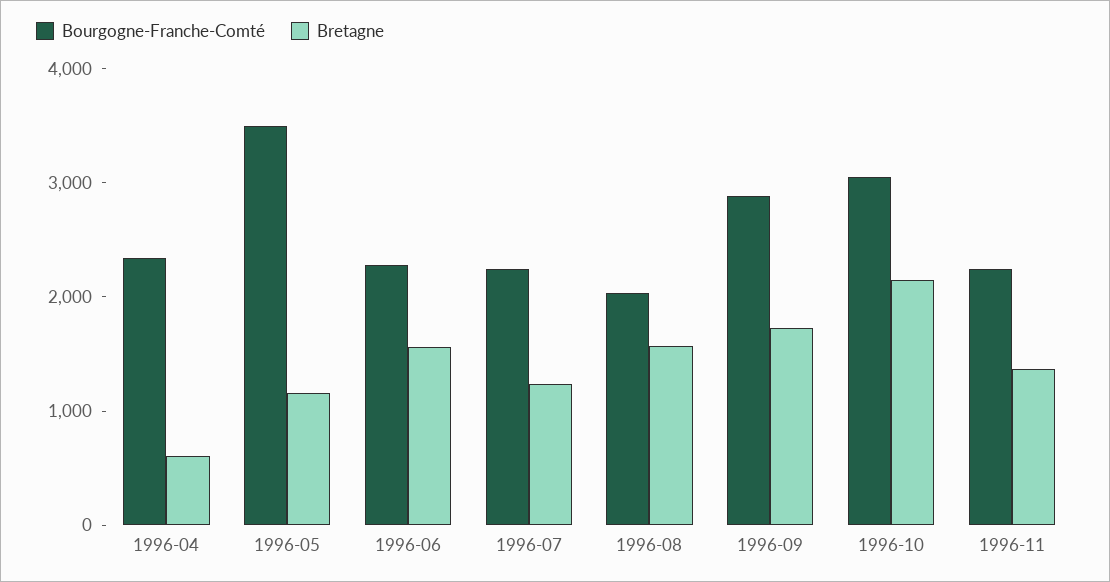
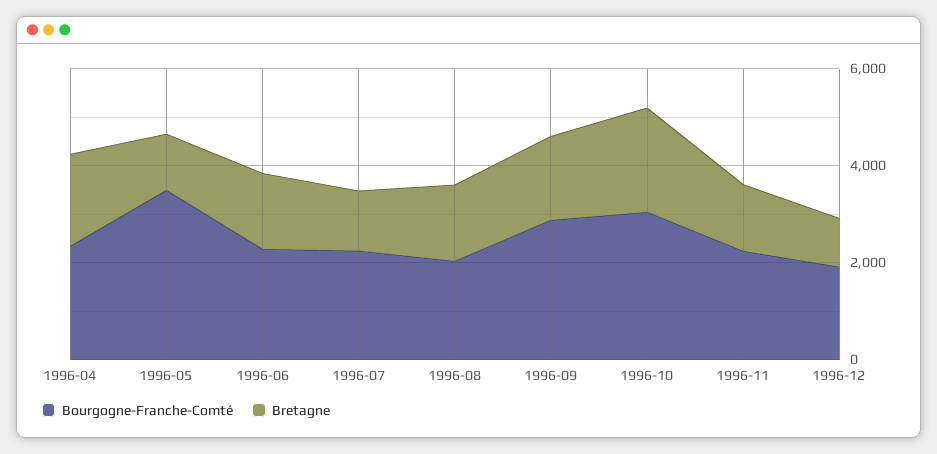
Bretagne, 1996-04: 600 -> 2000
Bourgogne-Franche-Comté, 1996-12: none -> 2000
Bretagne, 1996-12: none -> 1000

